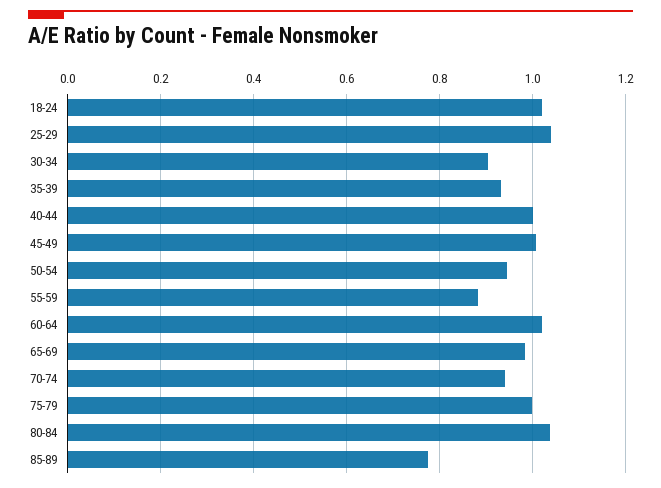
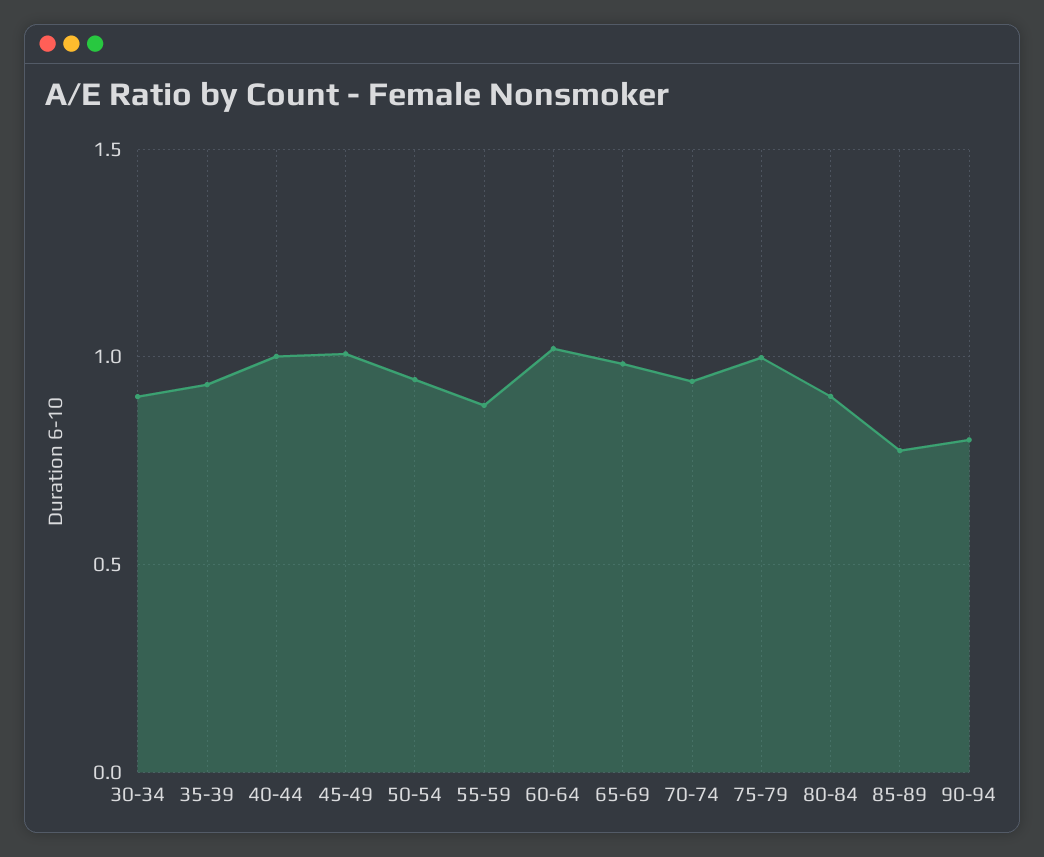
18-24: 1.02 -> none
25-29: 1.04 -> none
80-84: 1.04 -> 0.9
90-94: none -> 0.8

